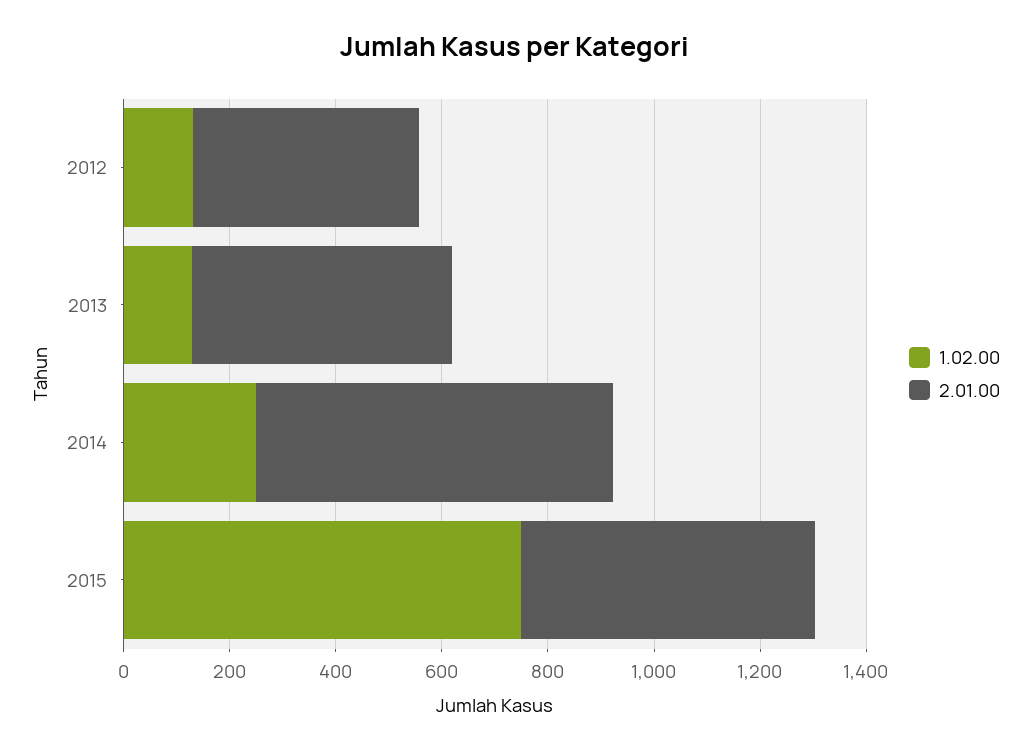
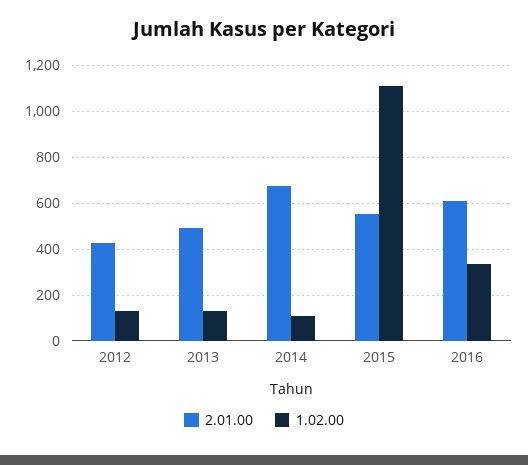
1.02.00, 2014: 250 -> 100
1.02.00, 2015: 750 -> 1100
2.01.00, 2016: none -> 600
1.02.00, 2016: none -> 350

